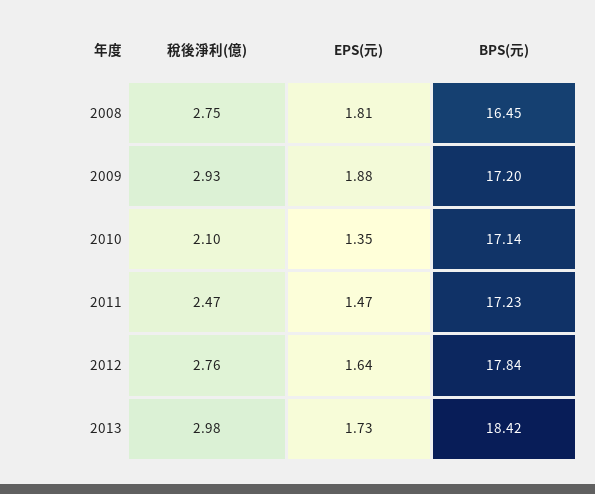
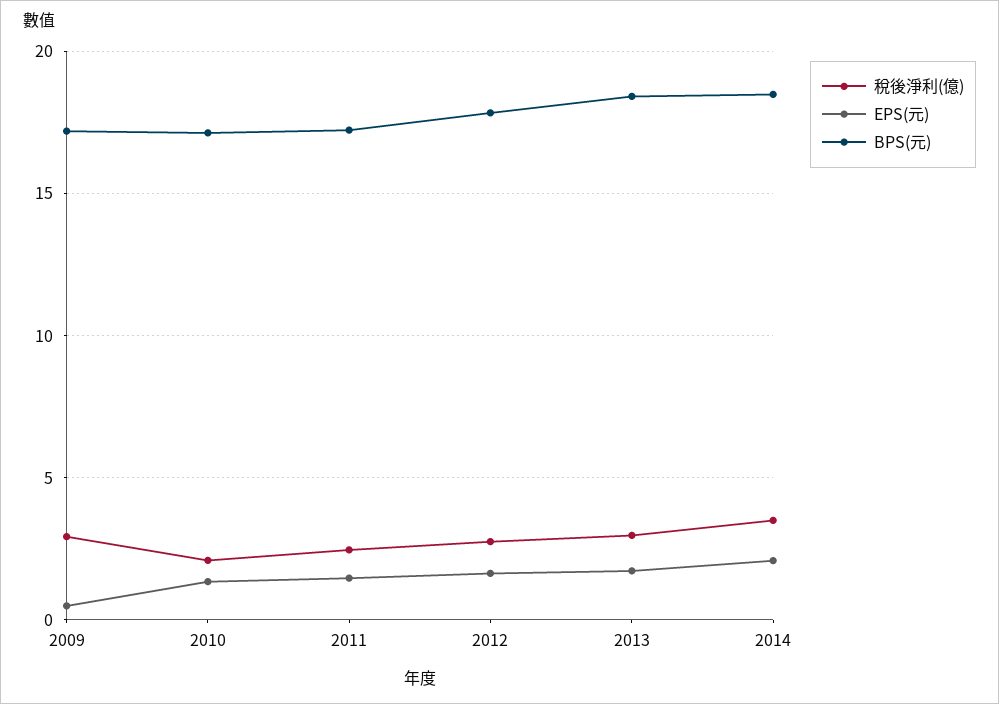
稅後淨利(億), 2008: 2.75 -> none
EPS(元), 2008: 1.81 -> none
BPS(元), 2008: 16.45 -> none
EPS(元), 2009: 1.88 -> 0.5
稅後淨利(億), 2014: none -> 3.5
EPS(元), 2014: none -> 2
BPS(元), 2014: none -> 18.5

